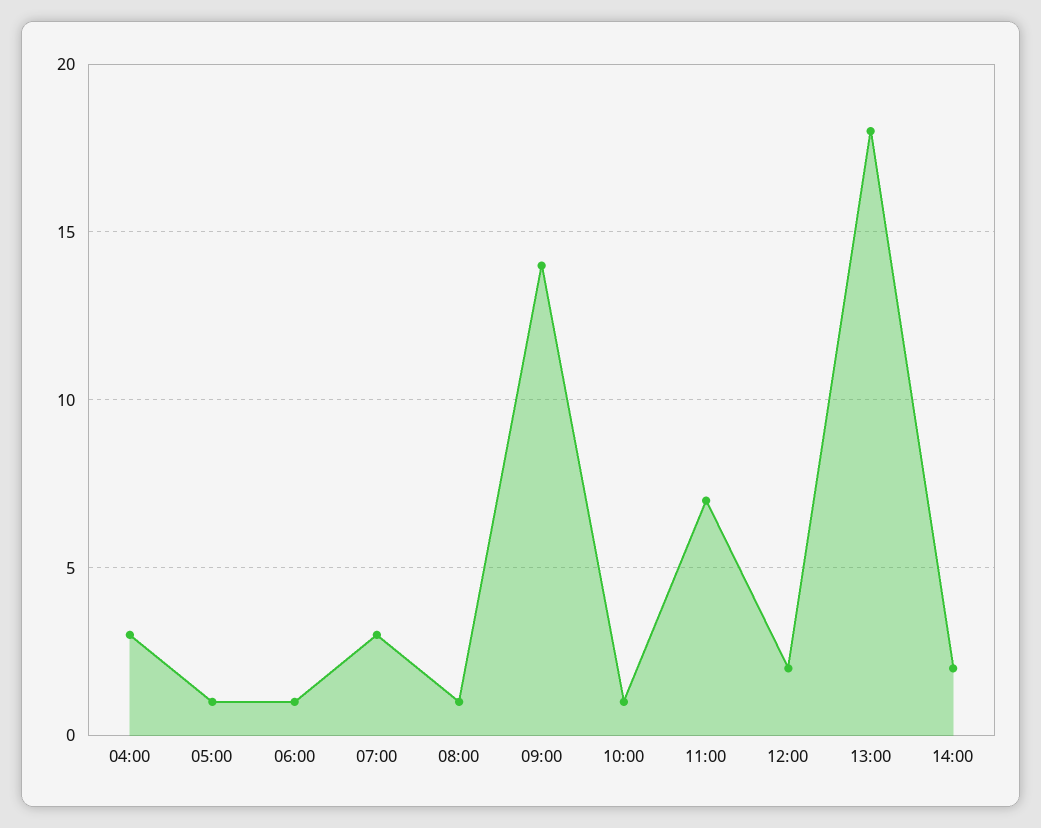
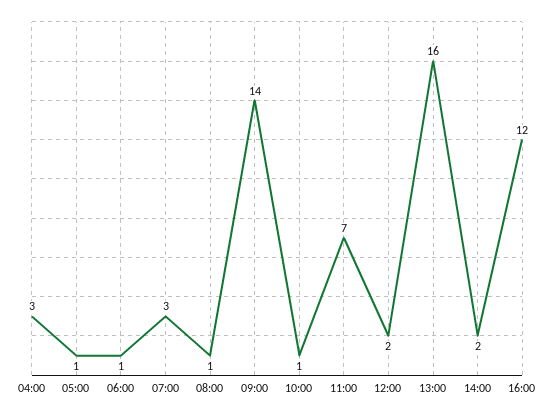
13:00: 18 -> 16
16:00: none -> 12

